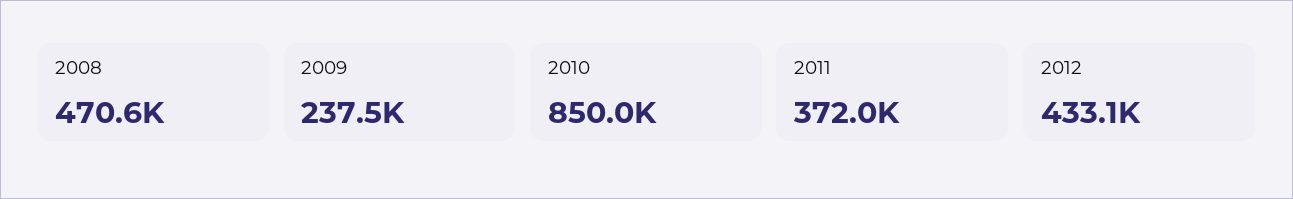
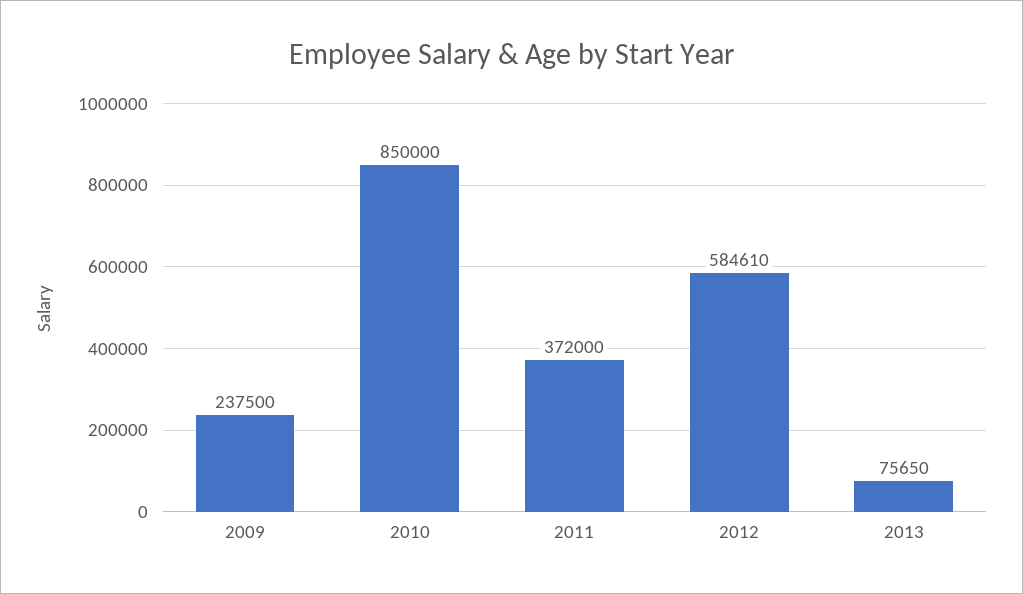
2008: 470600 -> none
2012: 433100 -> 584610
2013: none -> 75650

